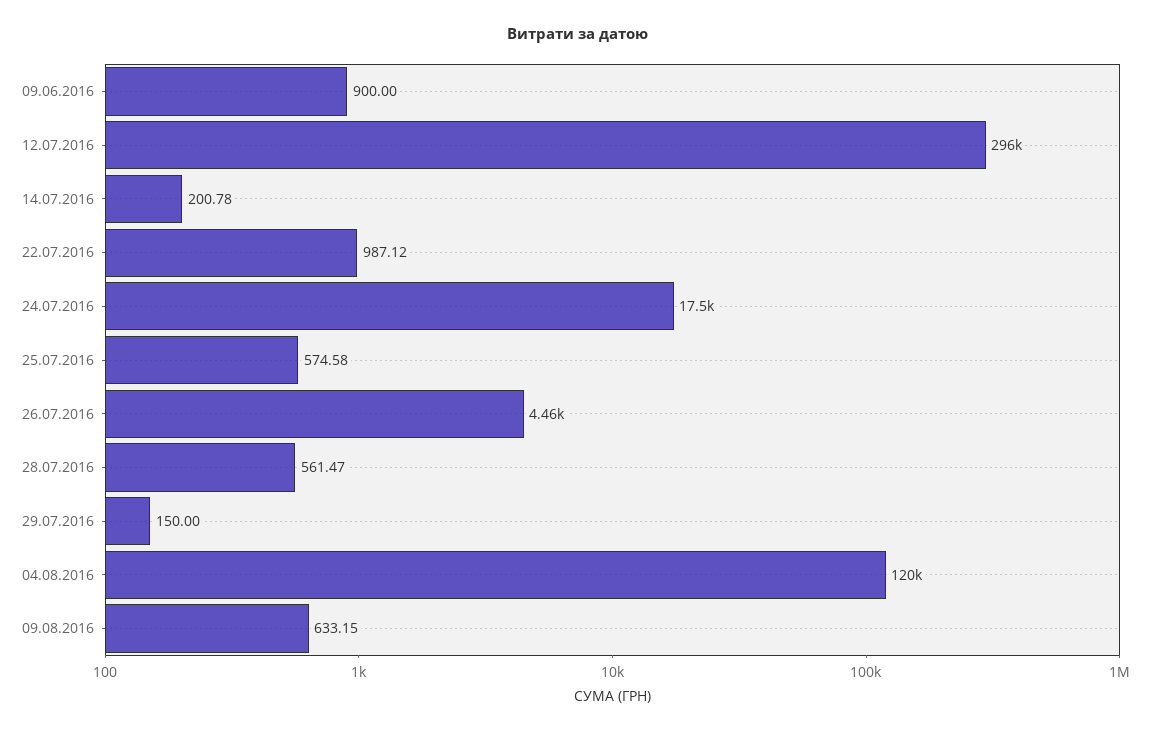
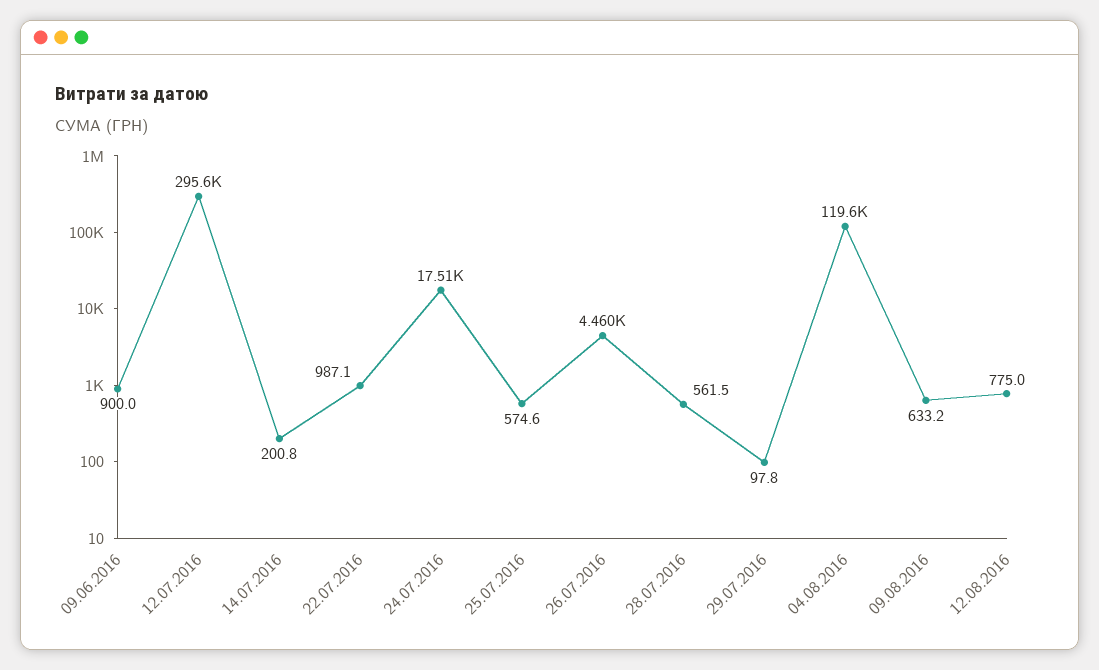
29.07.2016: 150 -> 97.8
12.08.2016: none -> 775

